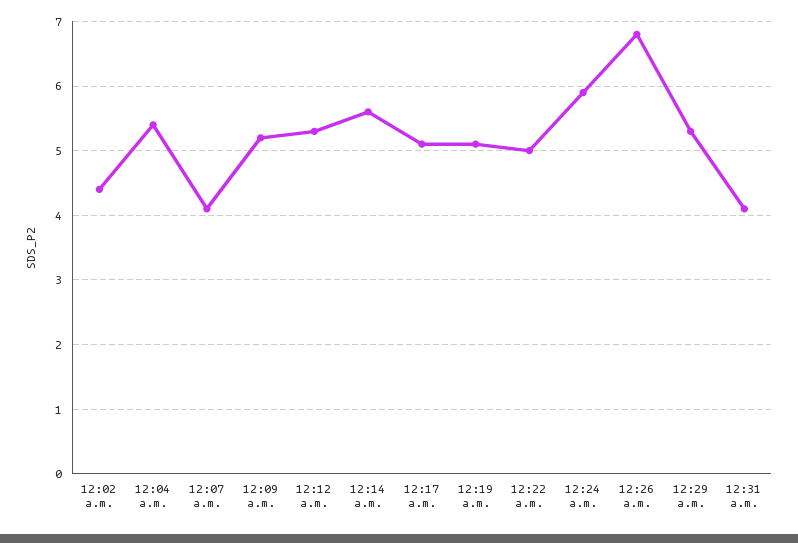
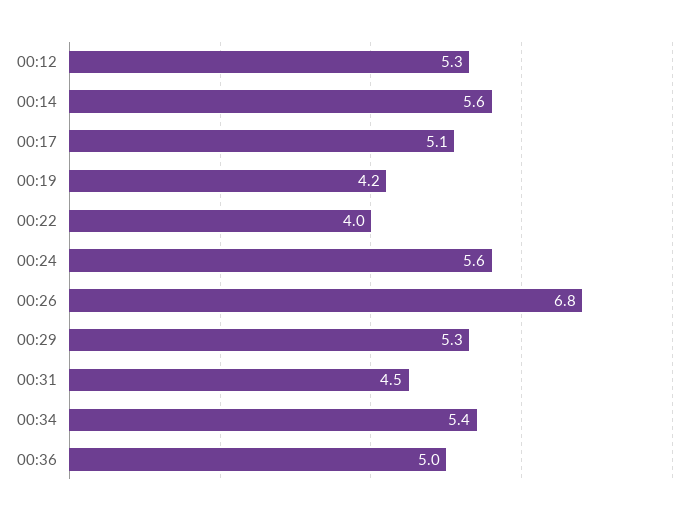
12:02 a.m.: 4.4 -> none
12:04 a.m.: 5.4 -> none
12:07 a.m.: 4.1 -> none
12:09 a.m.: 5.2 -> none
12:19 a.m.: 5.1 -> 4.2
12:22 a.m.: 5 -> 4
12:24 a.m.: 5.9 -> 5.6
12:31 a.m.: 4.1 -> 4.5
00:34: none -> 5.4
00:36: none -> 5

